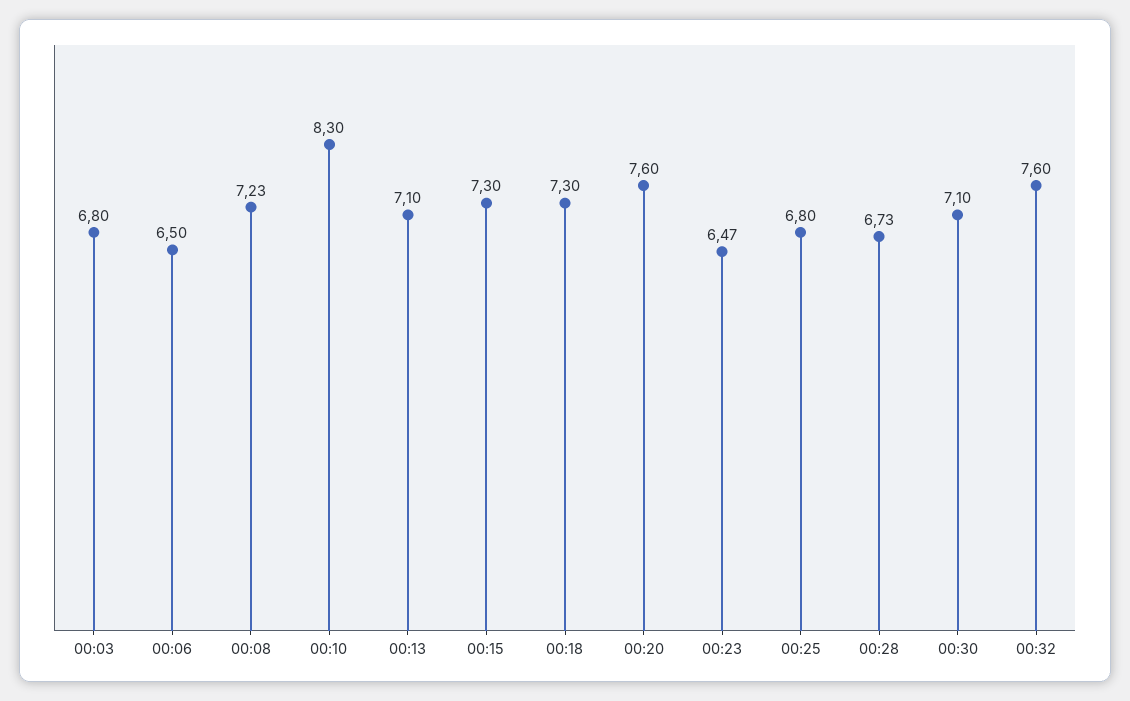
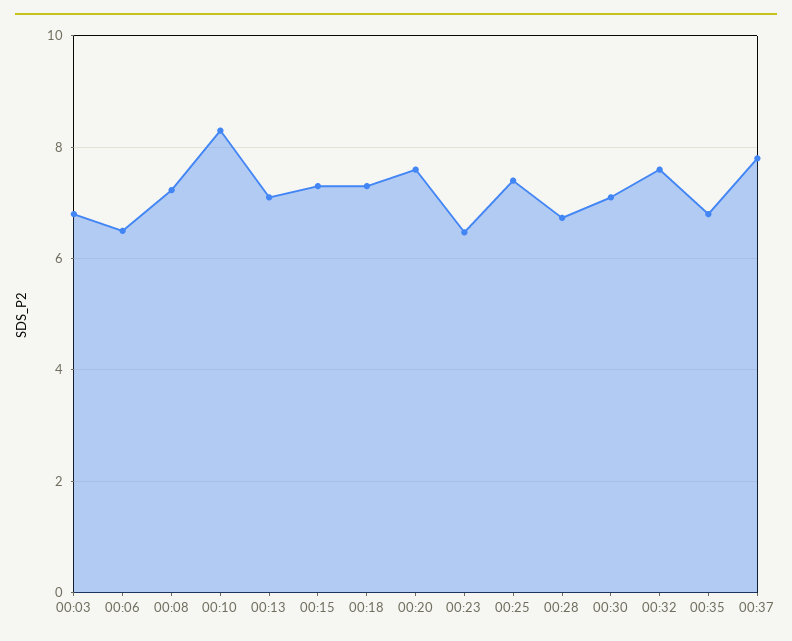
00:25: 6.8 -> 7.4
00:35: none -> 6.8
00:37: none -> 7.8

